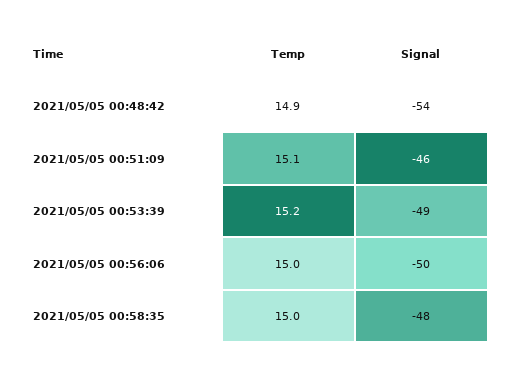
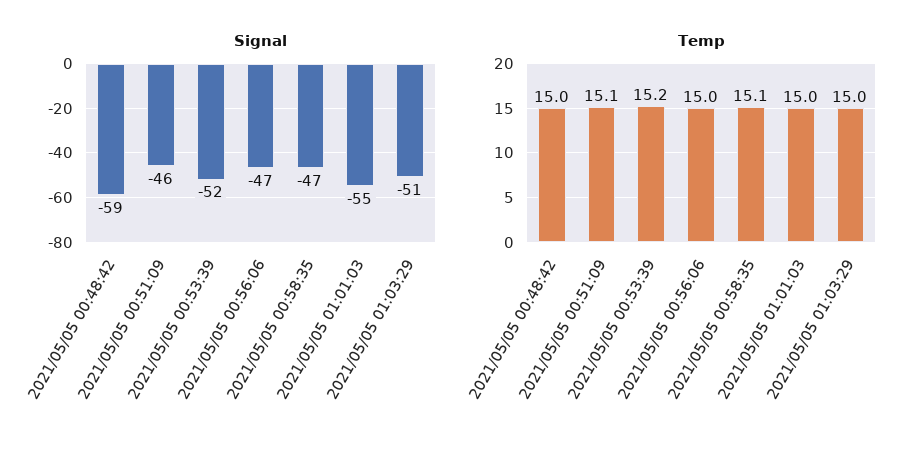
Temp, 2021/05/05 00:48:42: 14.9 -> 15
Signal, 2021/05/05 00:48:42: -54 -> -59
Signal, 2021/05/05 00:53:39: -49 -> -52
Signal, 2021/05/05 00:56:06: -50 -> -47
Temp, 2021/05/05 00:58:35: 15 -> 15.1
Signal, 2021/05/05 00:58:35: -48 -> -47
Signal, 2021/05/05 01:01:03: none -> -55
Signal, 2021/05/05 01:03:29: none -> -51
Temp, 2021/05/05 01:01:03: none -> 15
Temp, 2021/05/05 01:03:29: none -> 15

